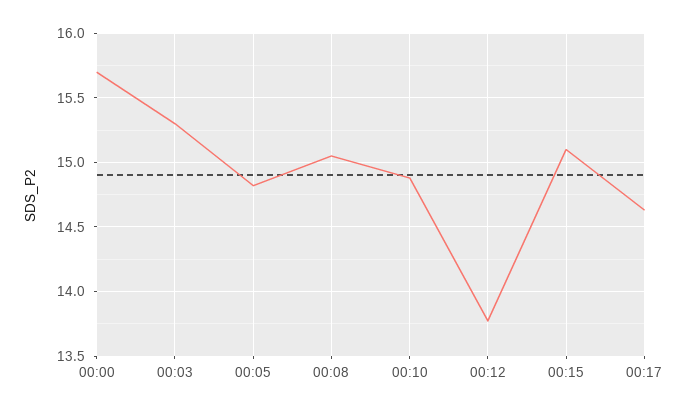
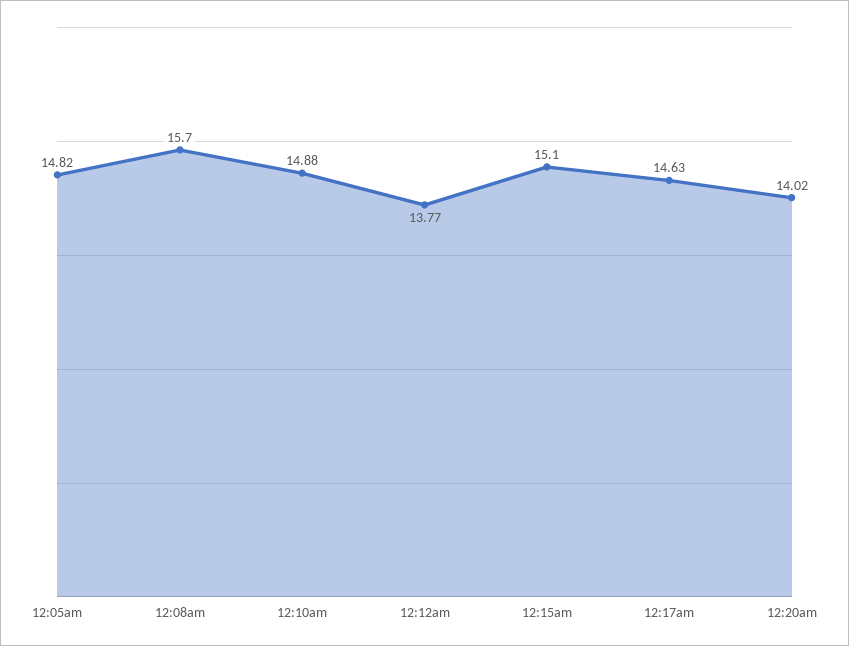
00:00: 15.7 -> none
00:03: 15.3 -> none
00:08: 15.05 -> 15.7
12:20am: none -> 14.02

